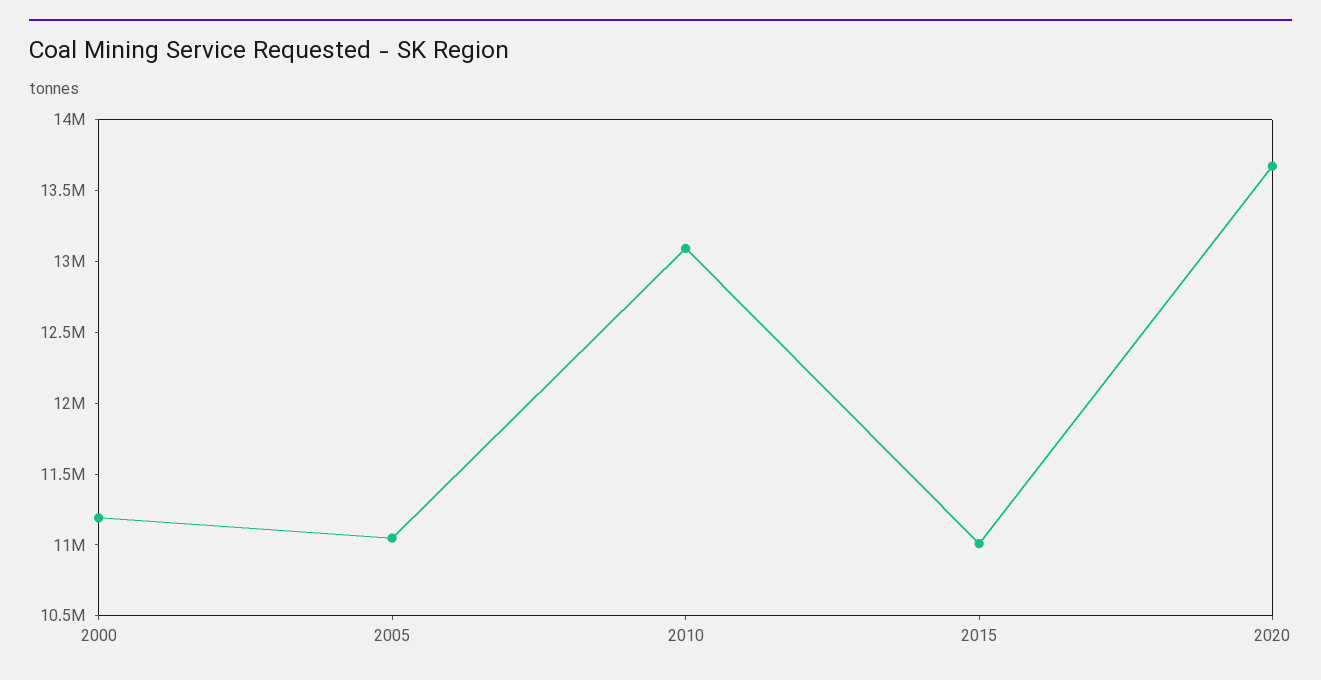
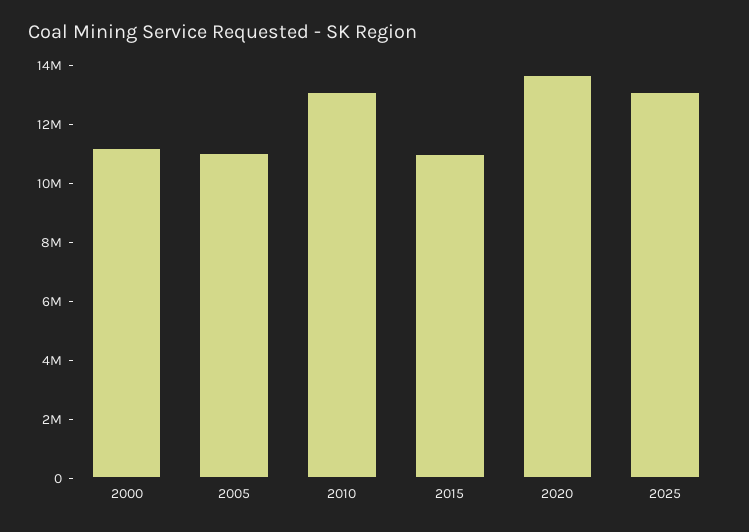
2025: none -> 13000000

